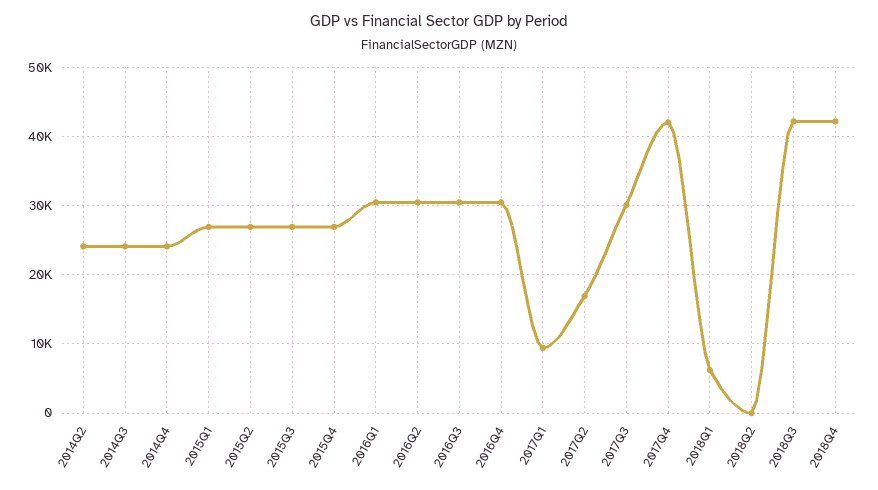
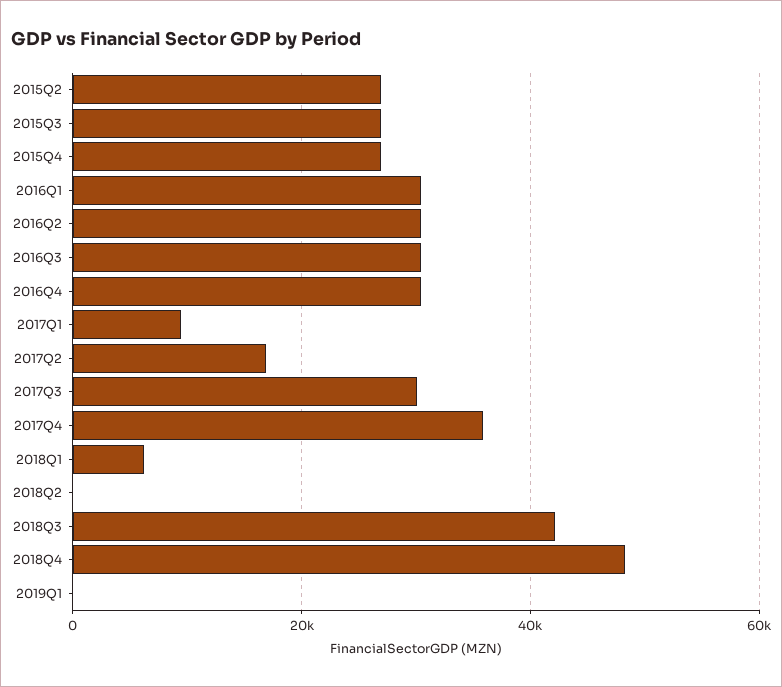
2014Q2: 24000 -> none
2014Q3: 24000 -> none
2014Q4: 24000 -> none
2015Q1: 27000 -> none
2017Q4: 42000 -> 36000
2018Q4: 42000 -> 48000
2019Q1: none -> 0

